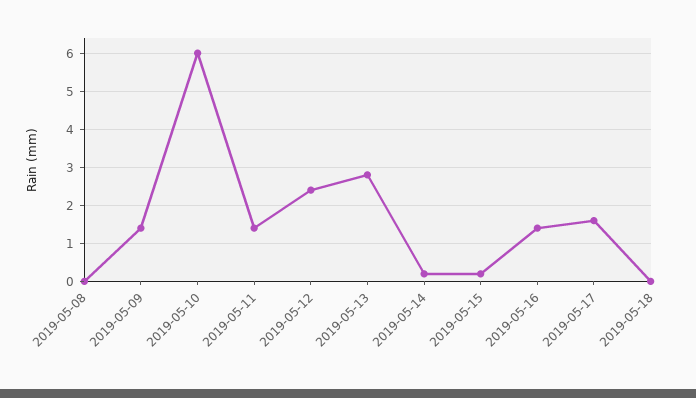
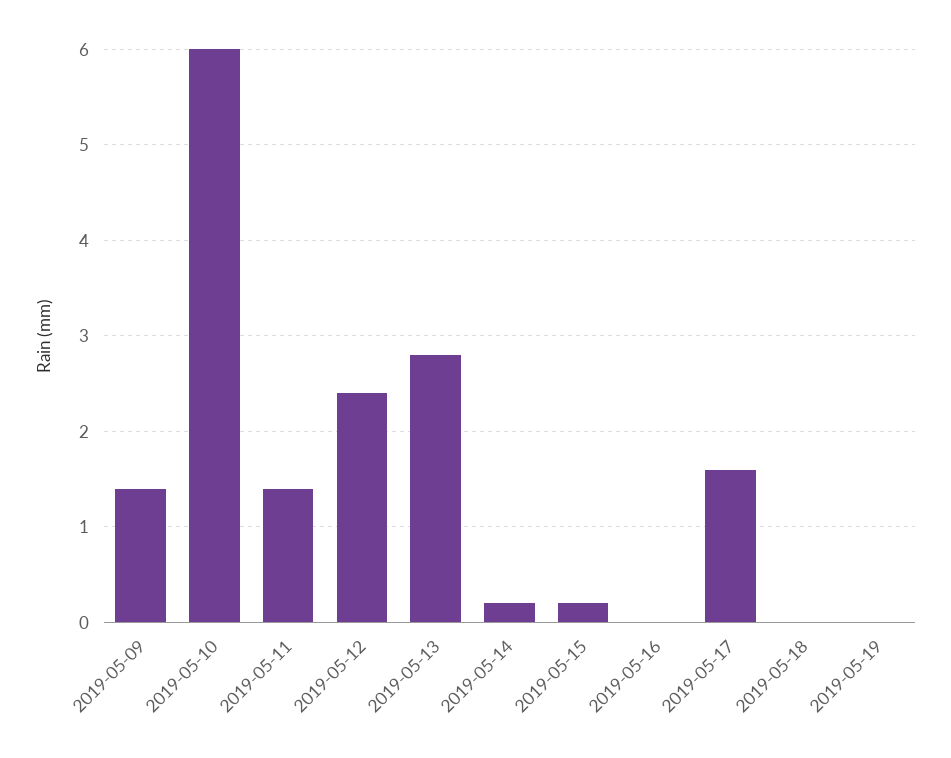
2019-05-08: 0 -> none
2019-05-16: 1.5 -> 0
2019-05-19: none -> 0

